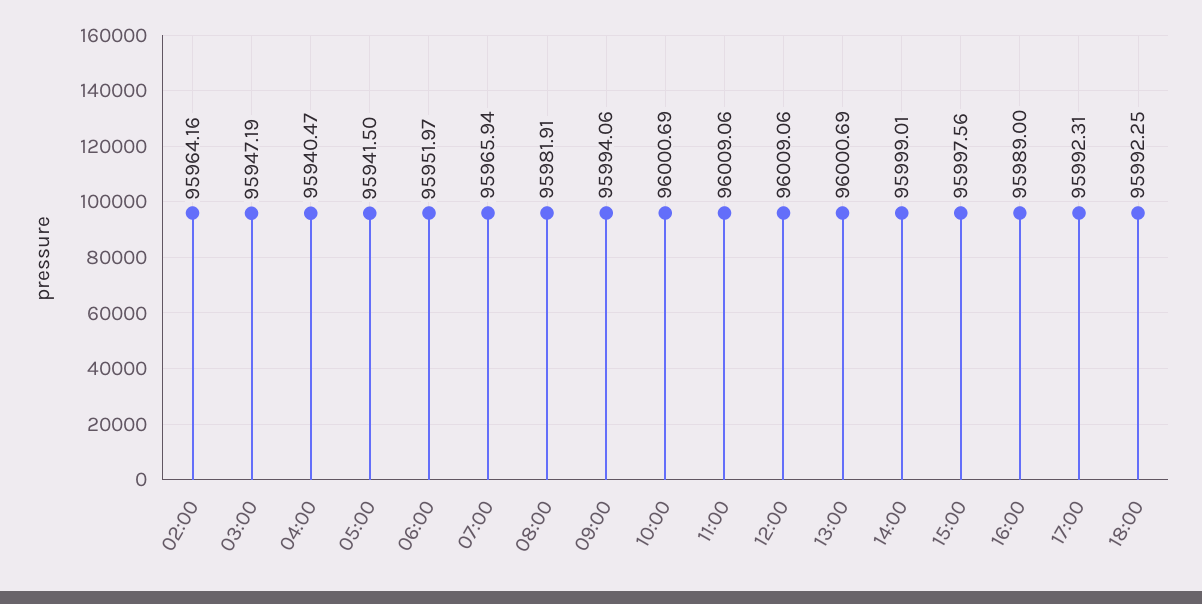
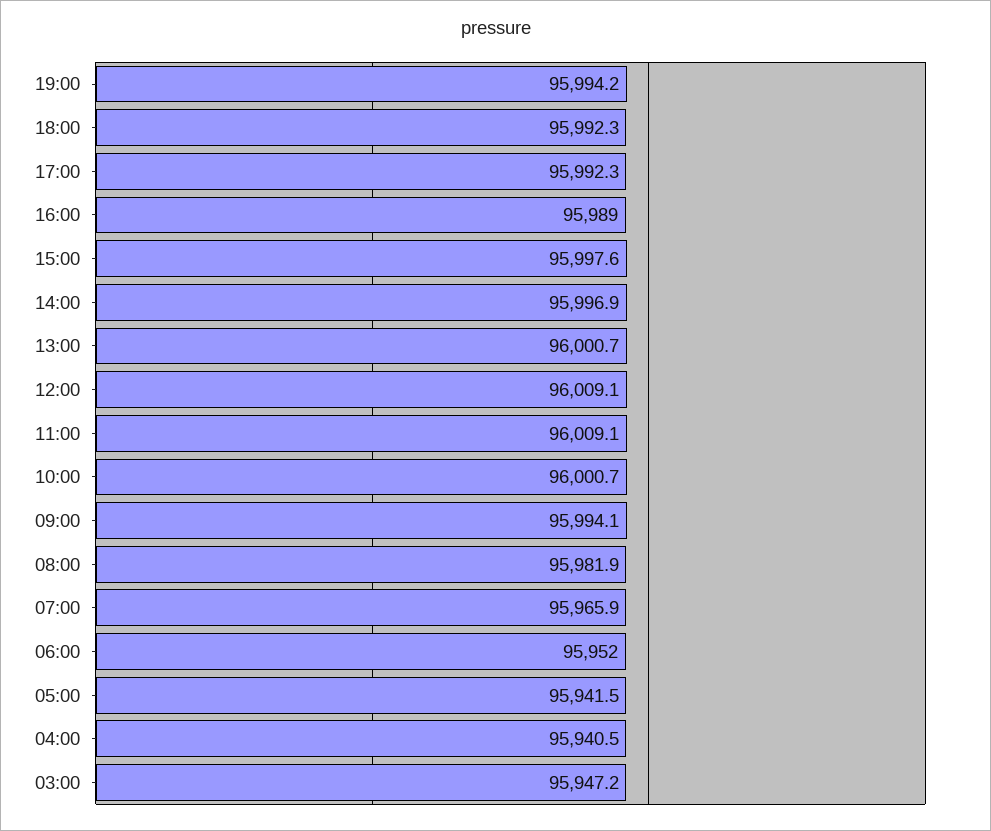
02:00: 95964.16 -> none
14:00: 95999.01 -> 95996.9
19:00: none -> 95994.2

